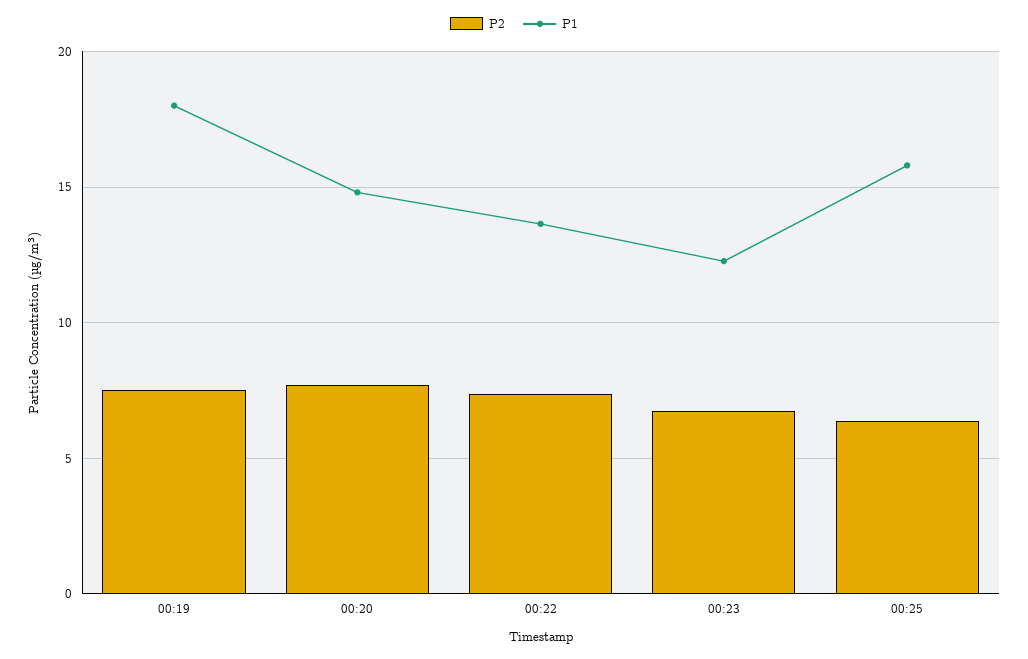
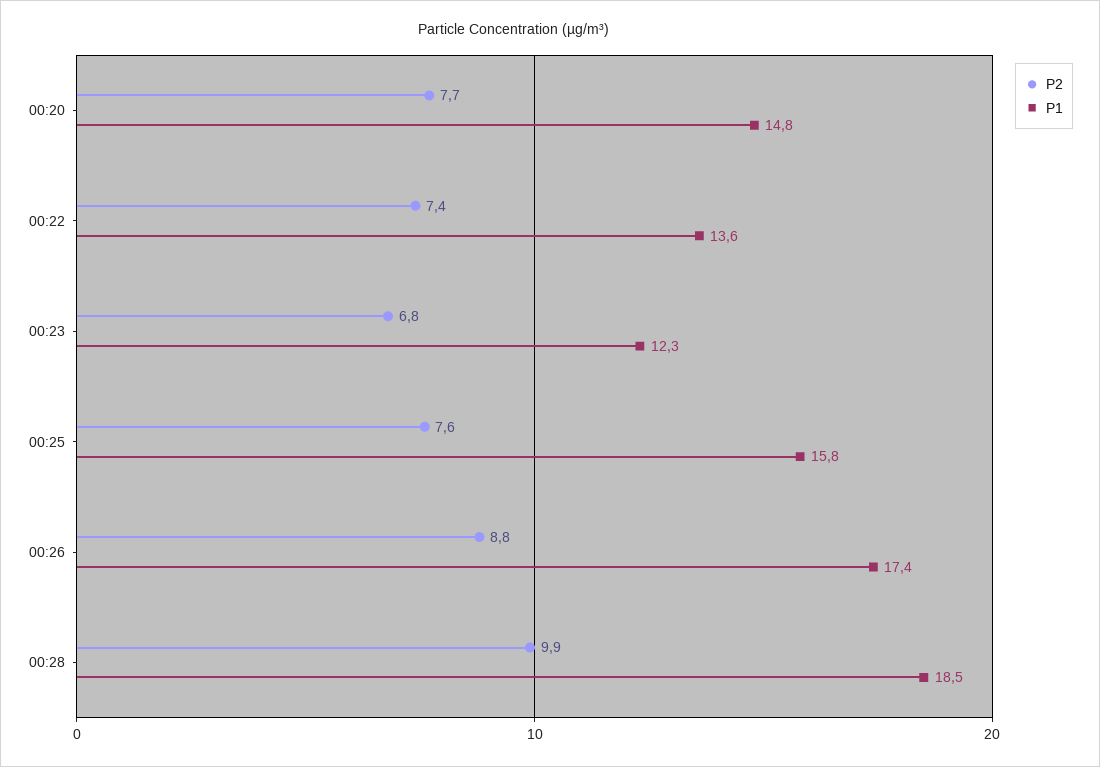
P2, 00:19: 7.5 -> none
P1, 00:19: 18 -> none
P2, 00:25: 6.5 -> 7.6
P2, 00:26: none -> 8.8
P1, 00:26: none -> 17.4
P2, 00:28: none -> 9.9
P1, 00:28: none -> 18.5

